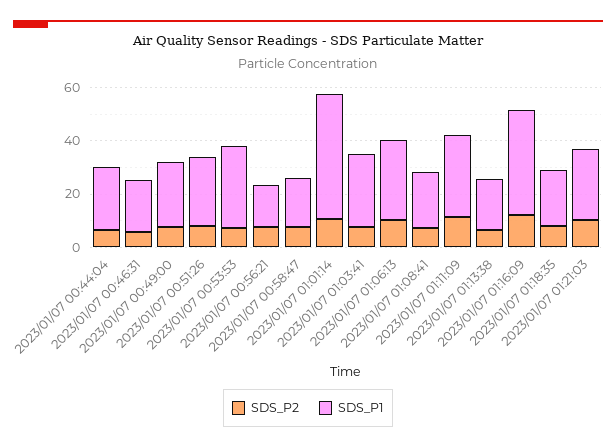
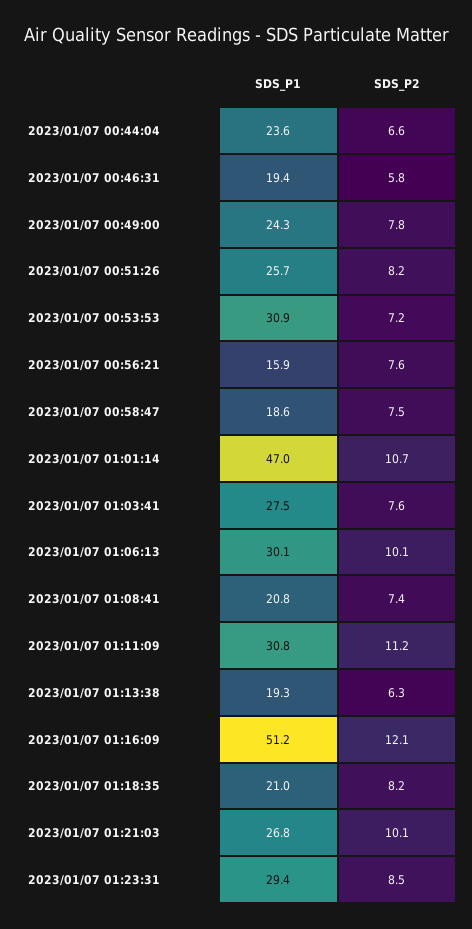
SDS_P1, 2023/01/07 01:16:09: 40 -> 51.2
SDS_P1, 2023/01/07 01:23:31: none -> 29.4
SDS_P2, 2023/01/07 01:23:31: none -> 8.5

